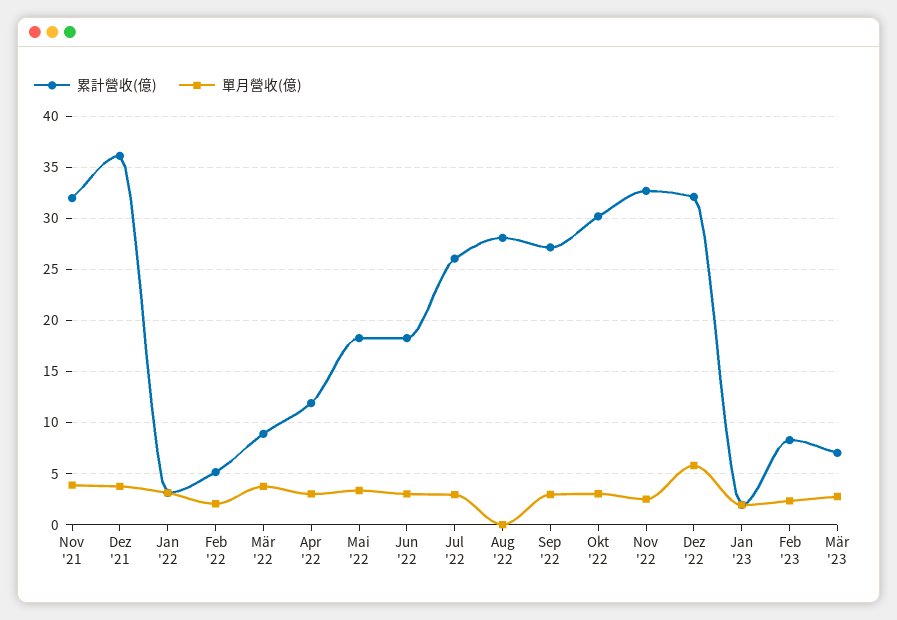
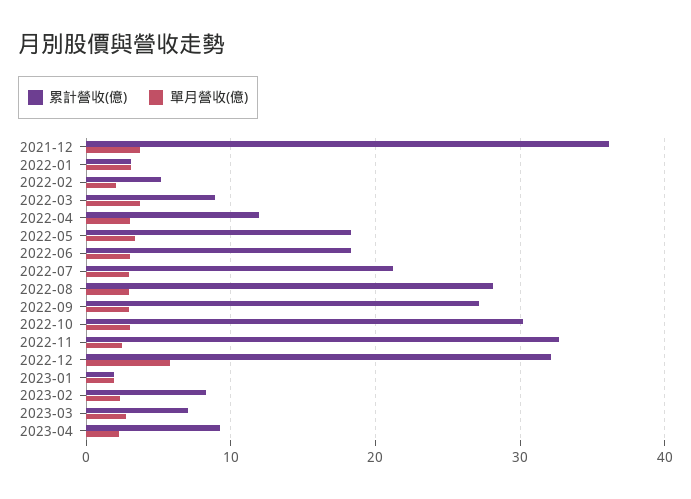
累計營收(億), Nov '21: 32 -> none
單月營收(億), Nov '21: 4 -> none
累計營收(億), Jul '22: 26 -> 21
單月營收(億), Aug '22: 0 -> 3
累計營收(億), 2023-04: none -> 9
單月營收(億), 2023-04: none -> 2

